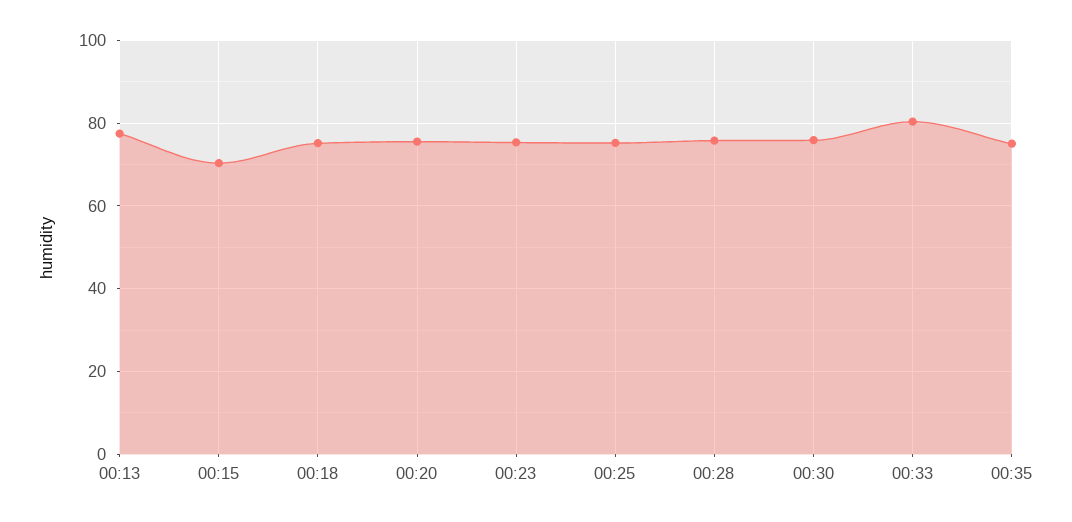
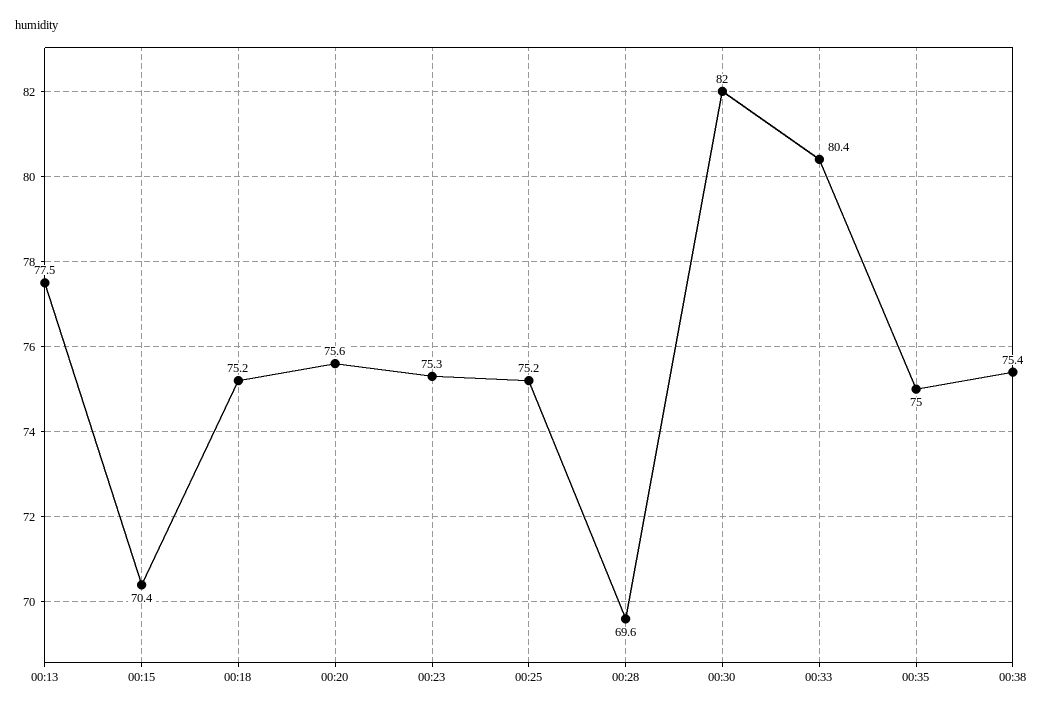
00:28: 76 -> 69.6
00:30: 76 -> 82
00:38: none -> 75.4

